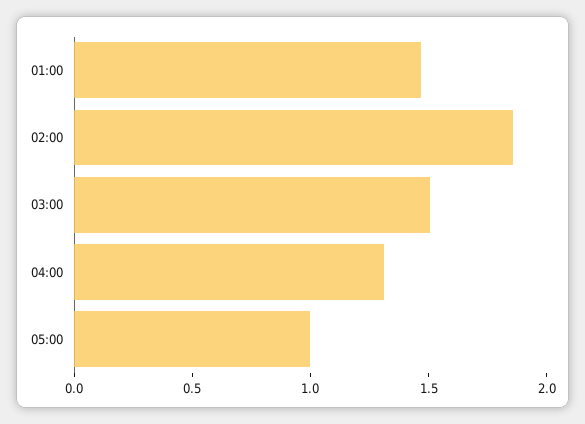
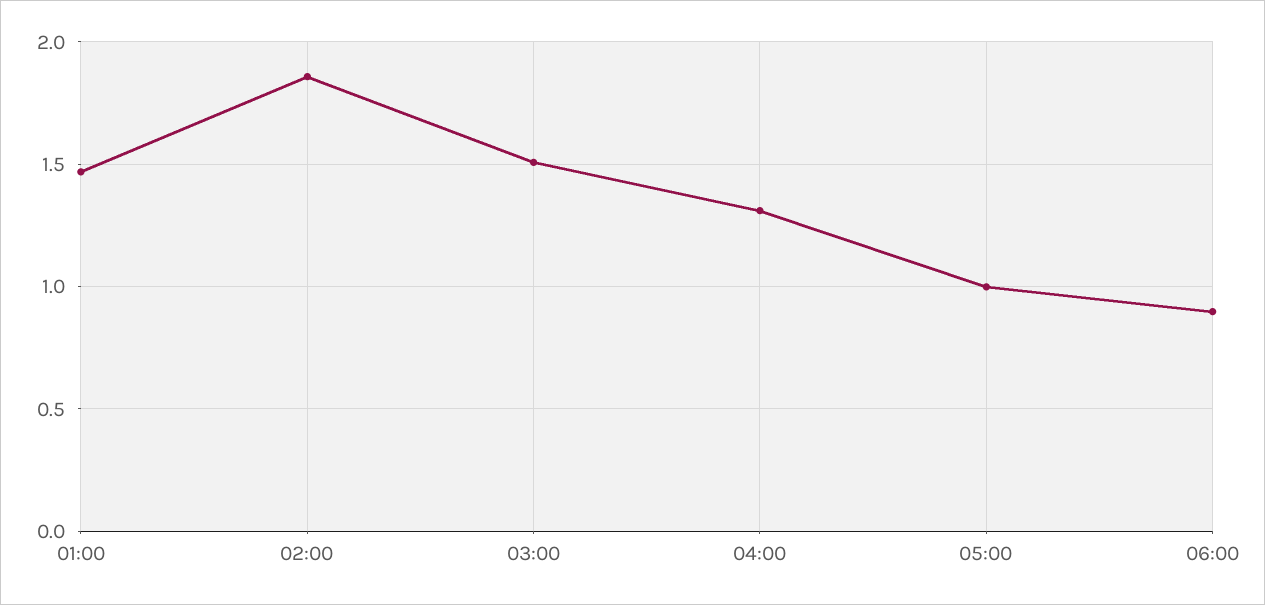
06:00: none -> 0.9

